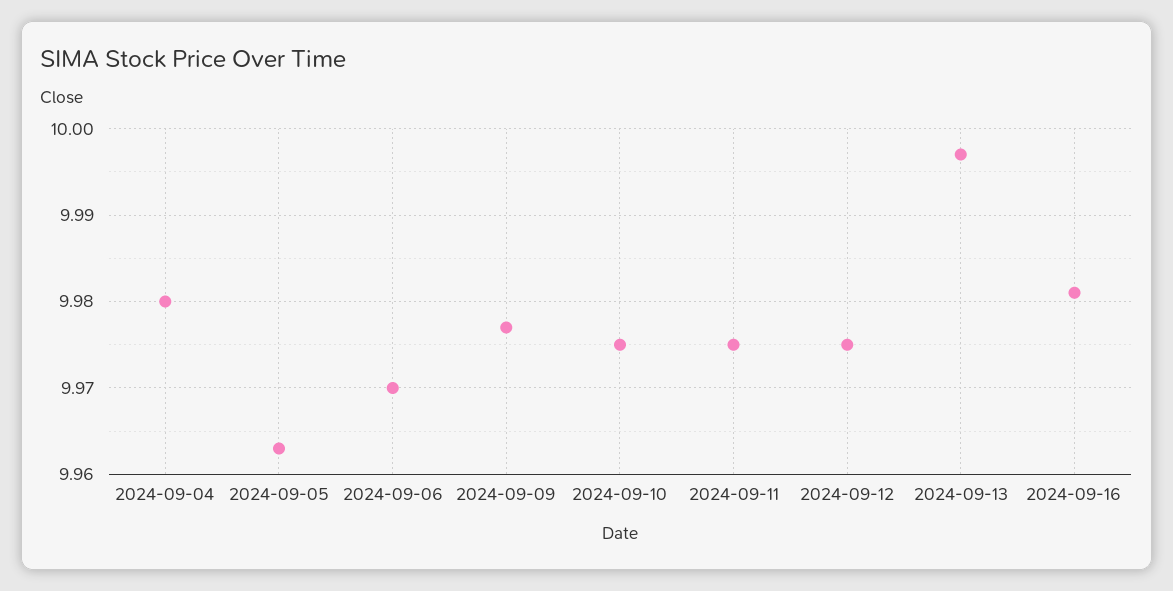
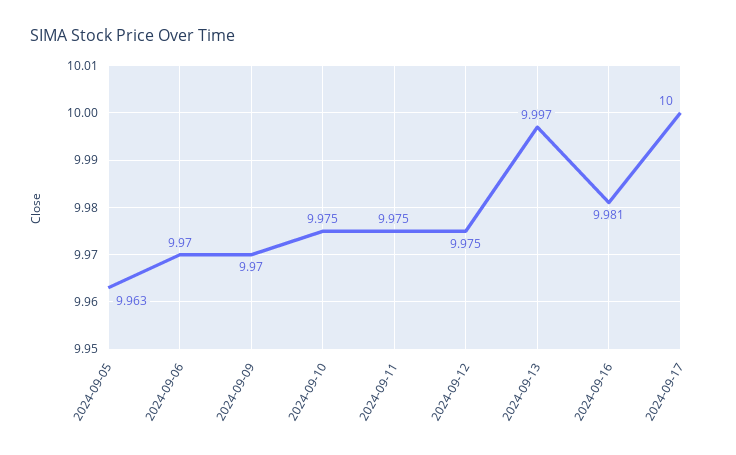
2024-09-04: 9.98 -> none
2024-09-09: 9.977 -> 9.97
2024-09-17: none -> 10

